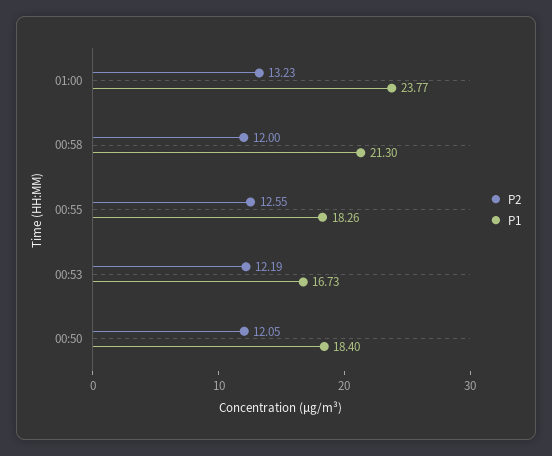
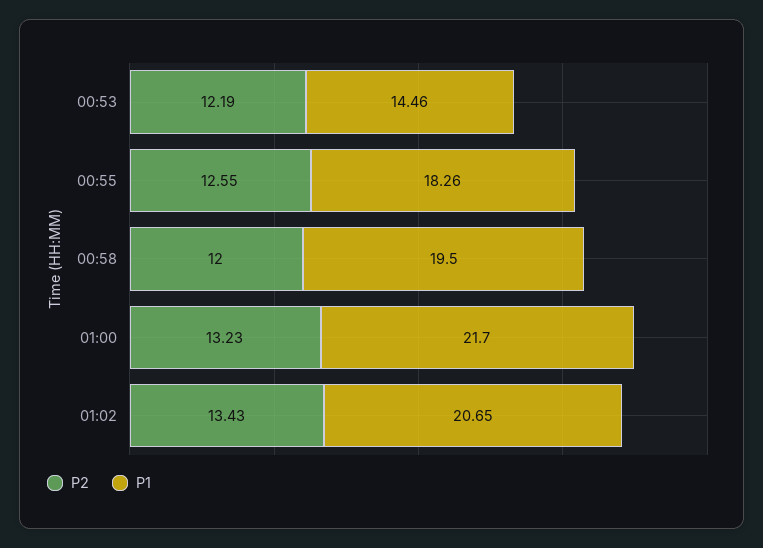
P1, 01:00: 23.77 -> 21.7
P1, 00:58: 21.3 -> 19.5
P1, 00:53: 16.73 -> 14.46
P2, 00:50: 12.05 -> none
P1, 00:50: 18.4 -> none
P2, 01:02: none -> 13.43
P1, 01:02: none -> 20.65

